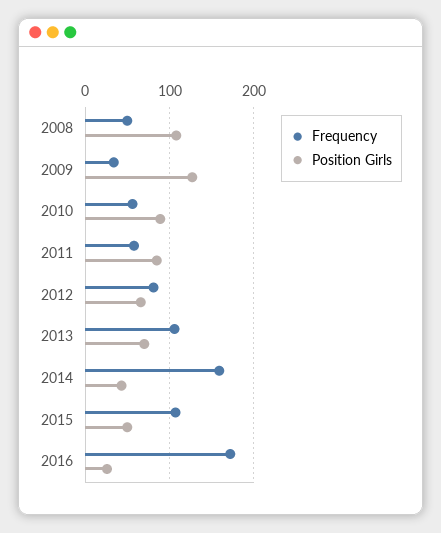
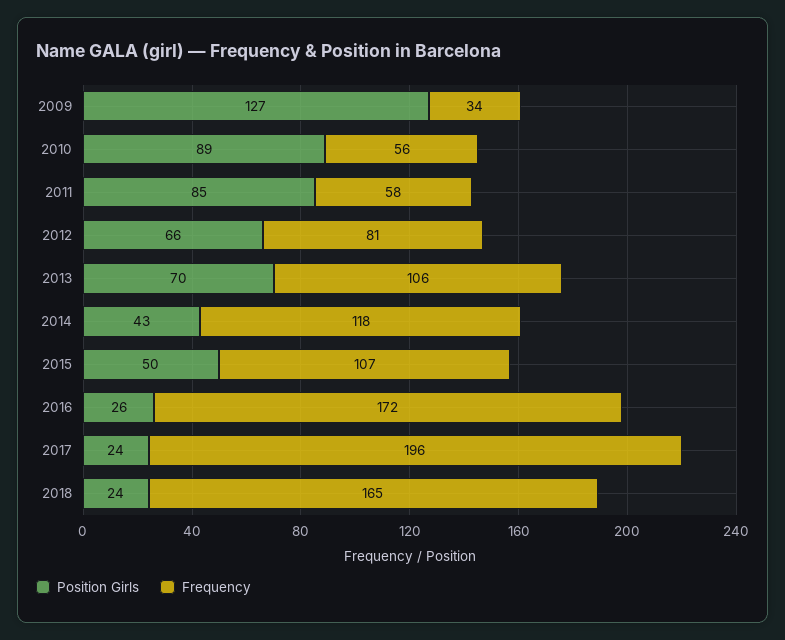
Frequency, 2008: 50 -> none
Position Girls, 2008: 110 -> none
Frequency, 2014: 160 -> 118
Position Girls, 2017: none -> 24
Frequency, 2017: none -> 196
Position Girls, 2018: none -> 24
Frequency, 2018: none -> 165

